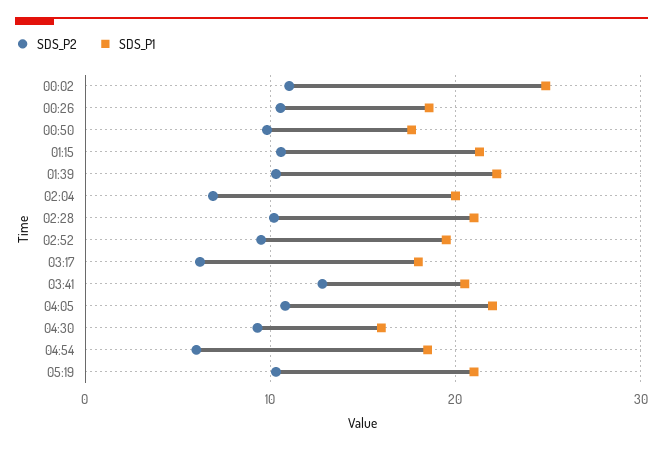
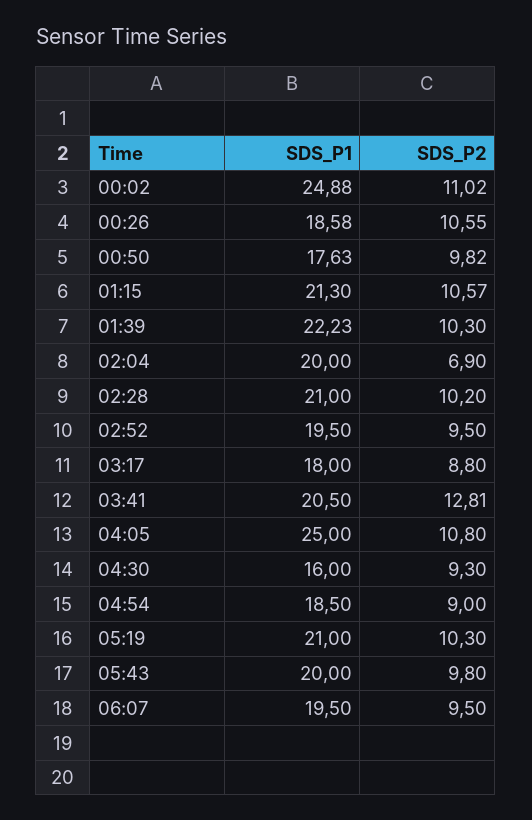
SDS_P2, 03:17: 6 -> 8.8
SDS_P1, 04:05: 22 -> 25
SDS_P2, 04:54: 6 -> 9
SDS_P1, 05:43: none -> 20
SDS_P2, 05:43: none -> 9.8
SDS_P1, 06:07: none -> 19.5
SDS_P2, 06:07: none -> 9.5

